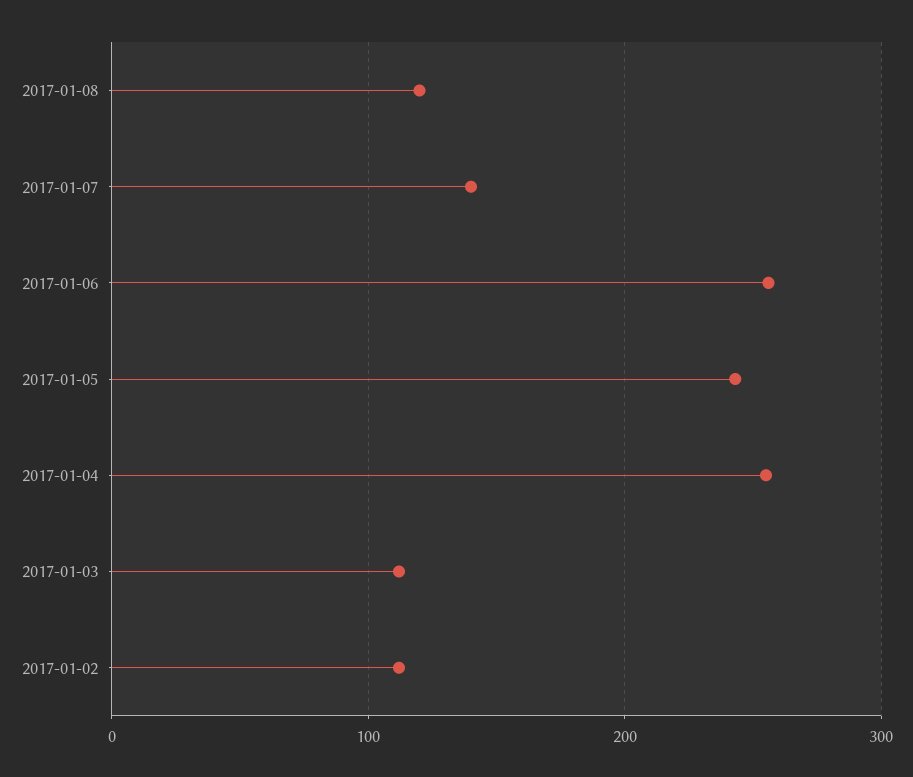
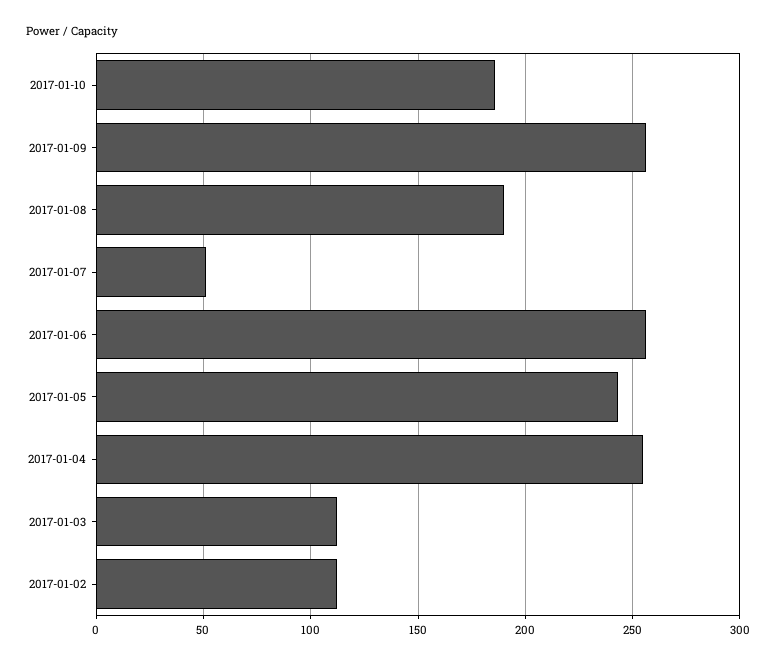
2017-01-08: 120 -> 190
2017-01-07: 140 -> 50
2017-01-10: none -> 185
2017-01-09: none -> 255

